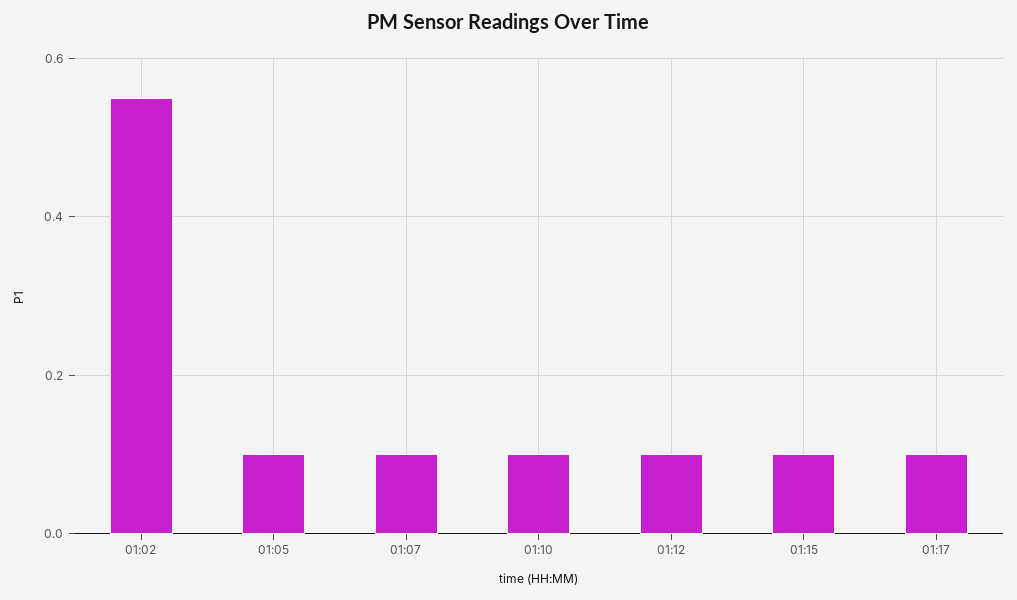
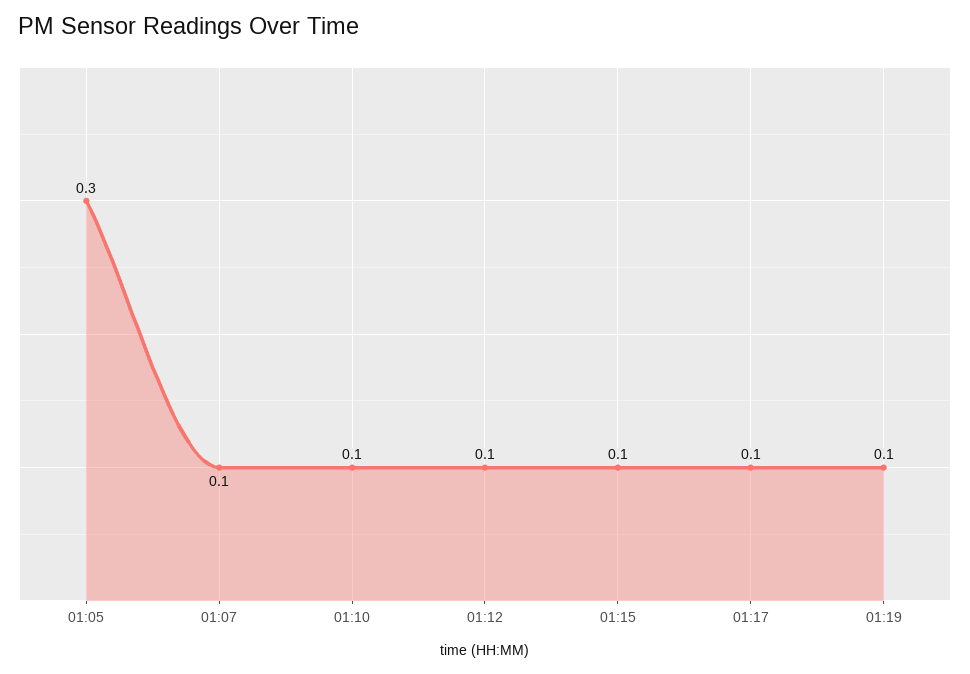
01:02: 0.55 -> none
01:05: 0.1 -> 0.3
01:19: none -> 0.1

